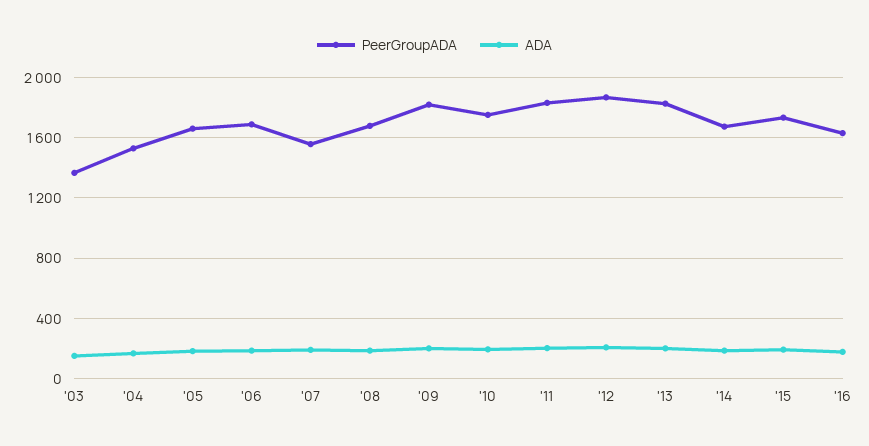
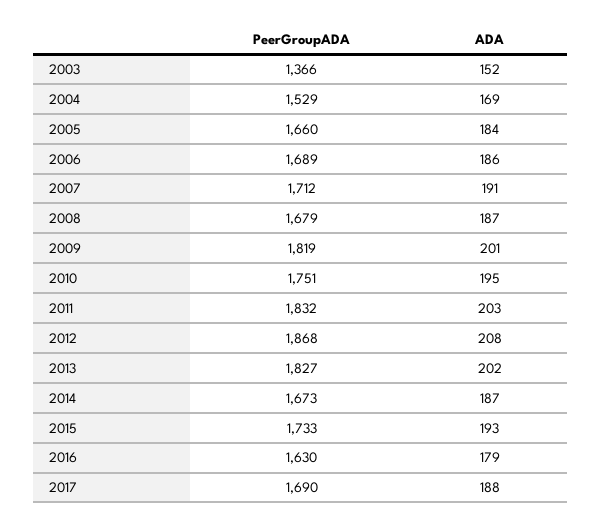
PeerGroupADA, '07: 1550 -> 1712
PeerGroupADA, 2017: none -> 1690
ADA, 2017: none -> 188

